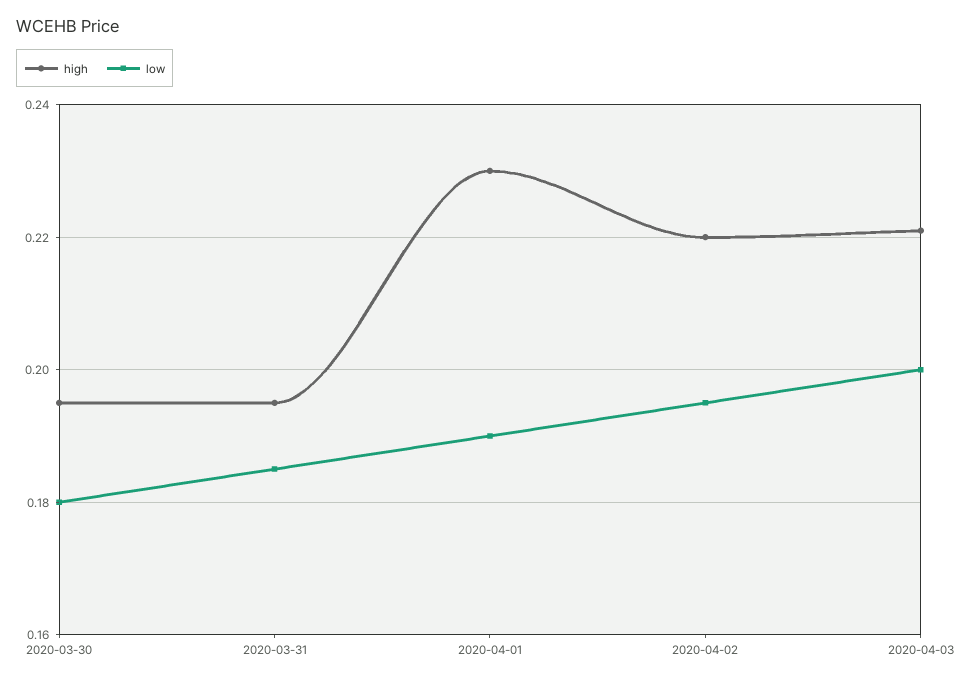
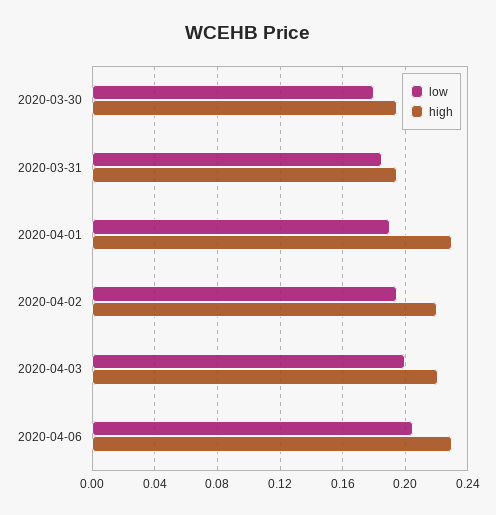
low, 2020-04-06: none -> 0.205
high, 2020-04-06: none -> 0.23

